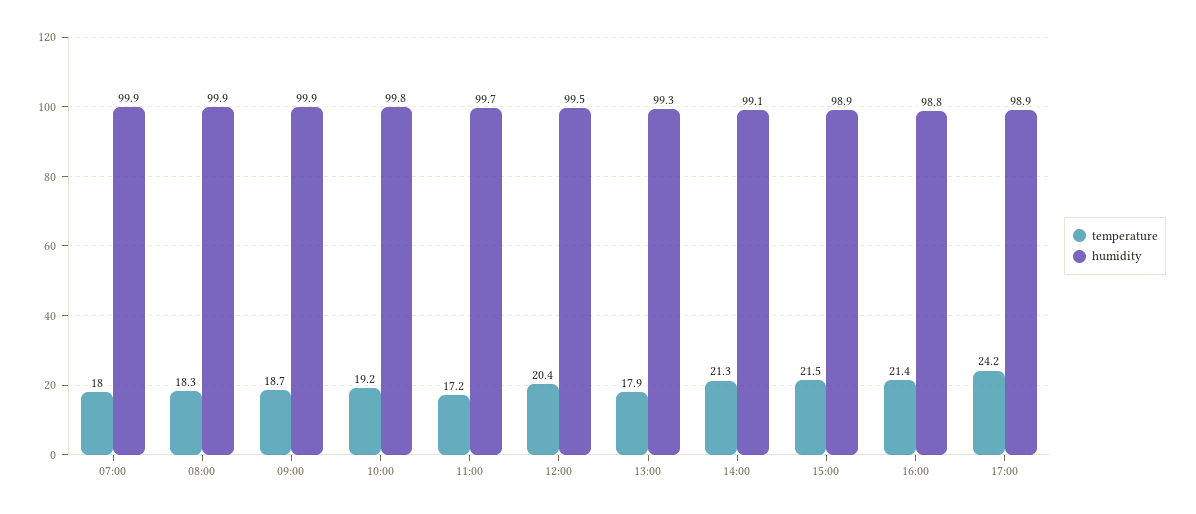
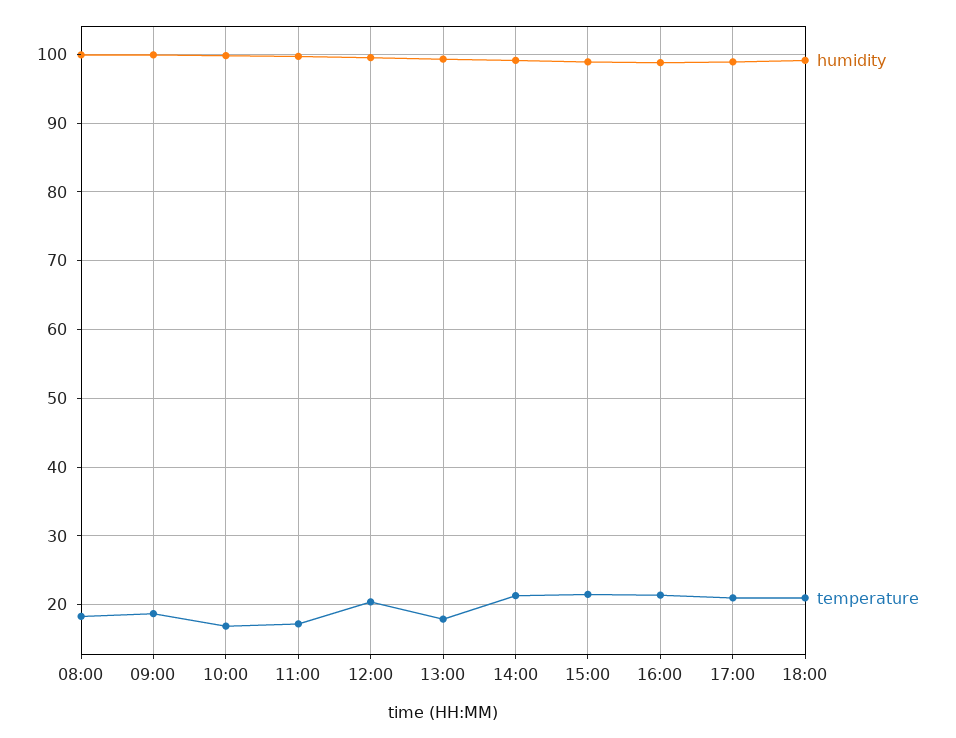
temperature, 07:00: 18 -> none
humidity, 07:00: 99.9 -> none
temperature, 10:00: 19.2 -> 17
temperature, 17:00: 24.2 -> 21
humidity, 18:00: none -> 99
temperature, 18:00: none -> 21

